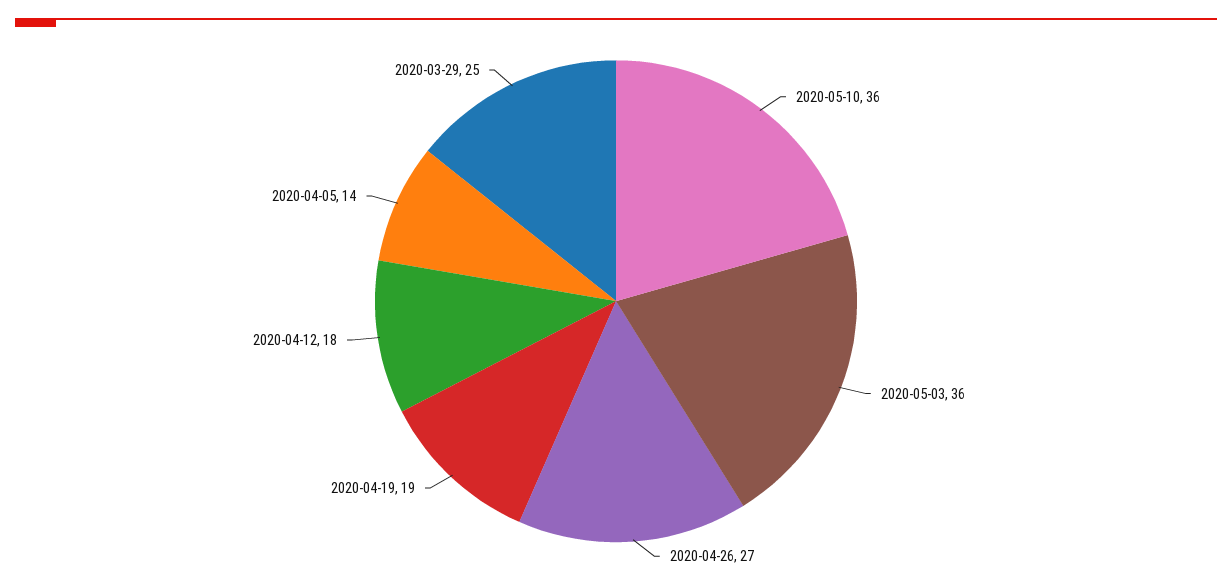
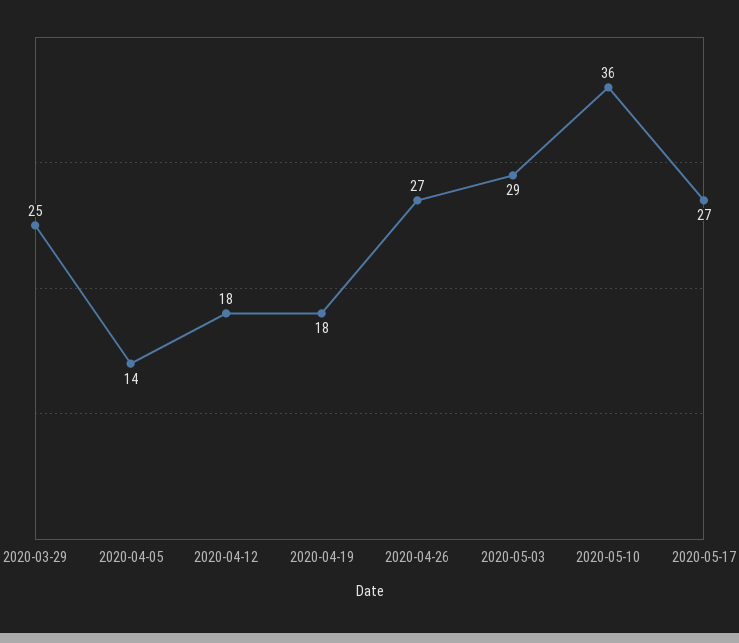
2020-05-03: 36 -> 29
2020-04-19: 19 -> 18
2020-05-17: none -> 27

